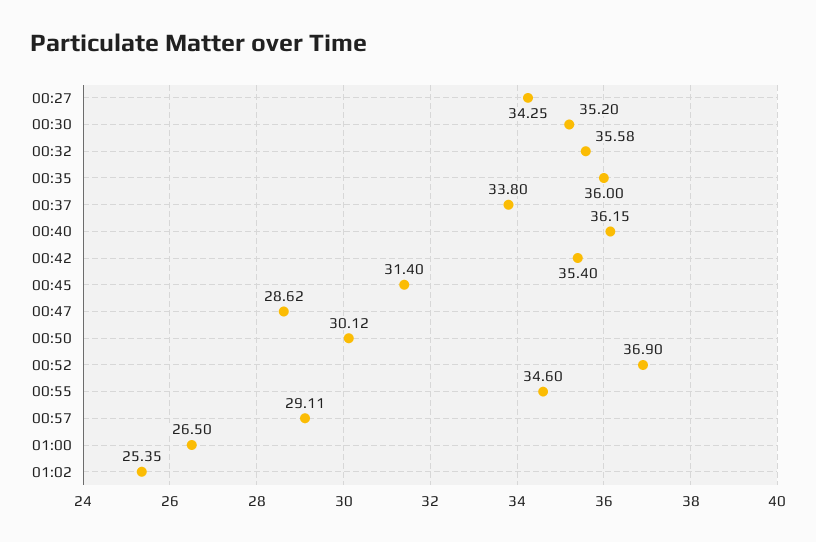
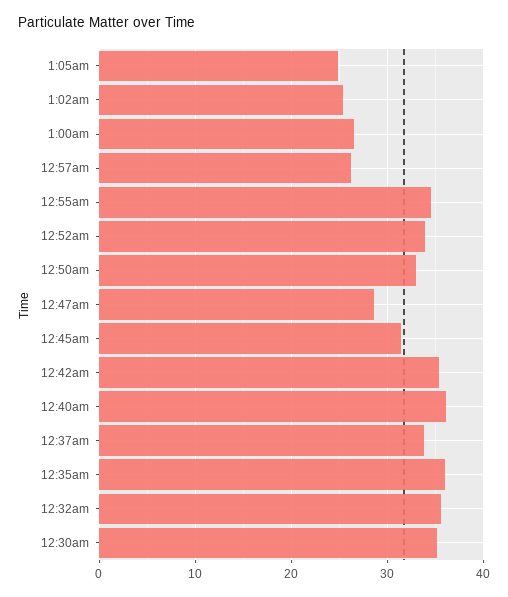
00:27: 34.25 -> none
00:50: 30.12 -> 33
00:52: 36.9 -> 34
00:57: 29.11 -> 26
1:05am: none -> 25

